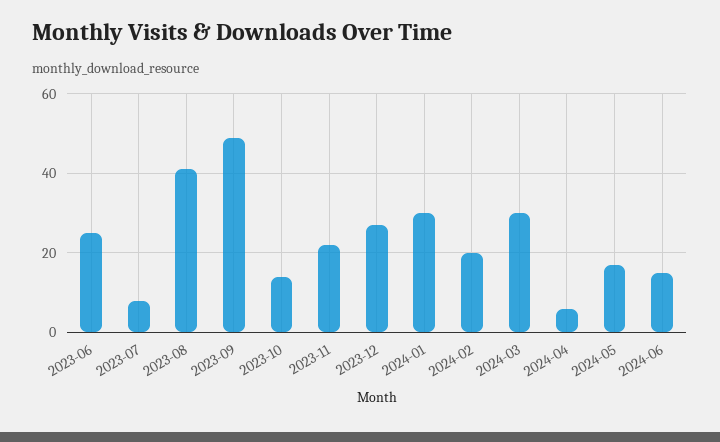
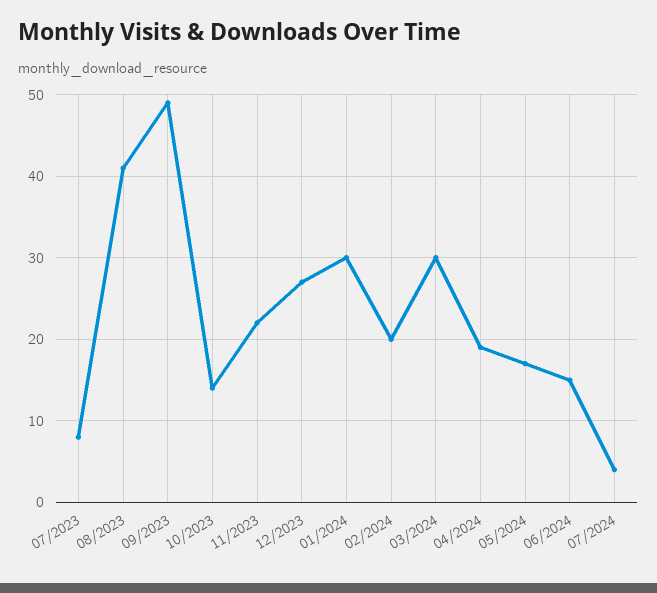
2023-06: 25 -> none
2024-04: 5 -> 19
07/2024: none -> 4

